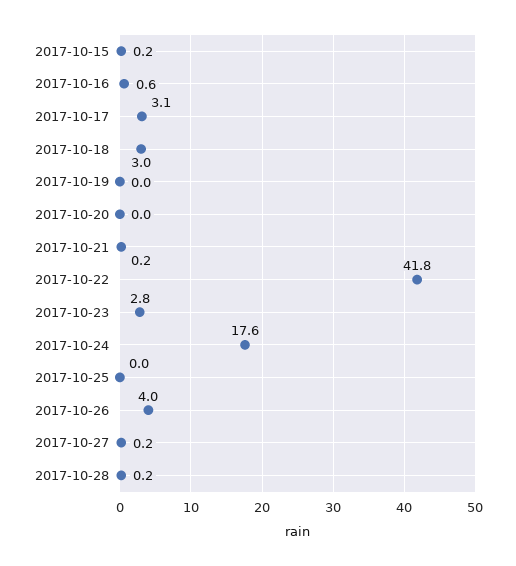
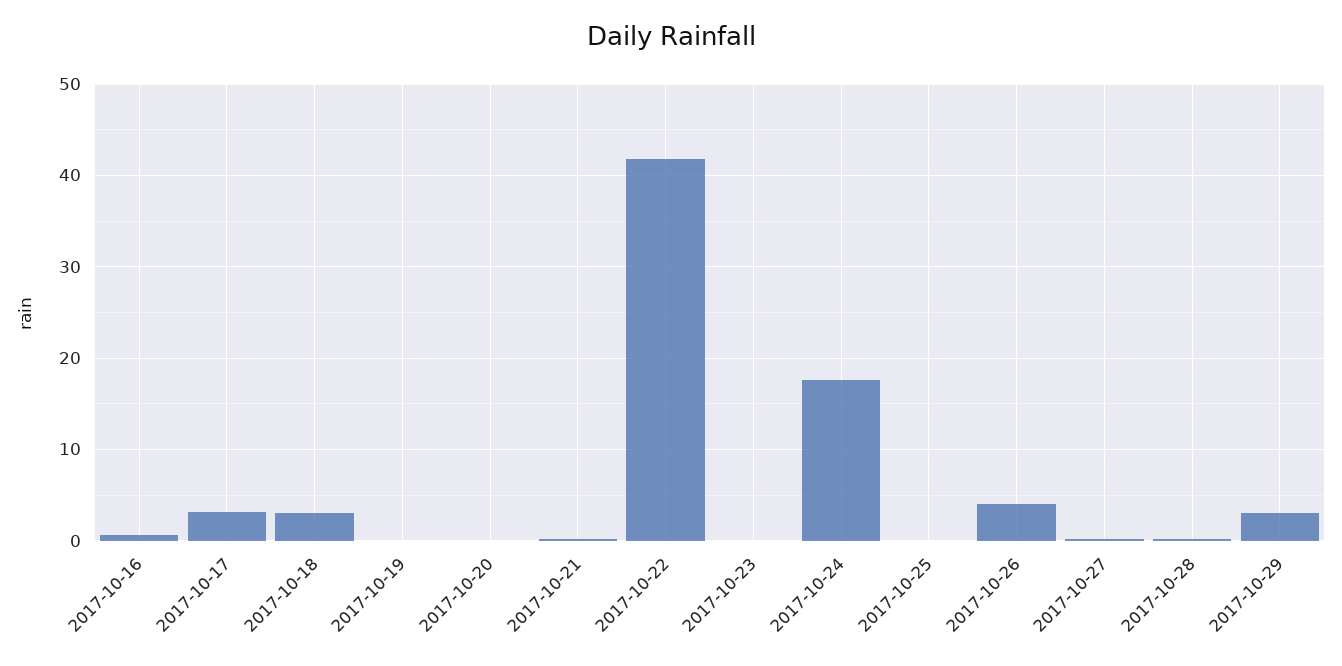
2017-10-15: 0.2 -> none
2017-10-23: 2.8 -> 0
2017-10-29: none -> 3

